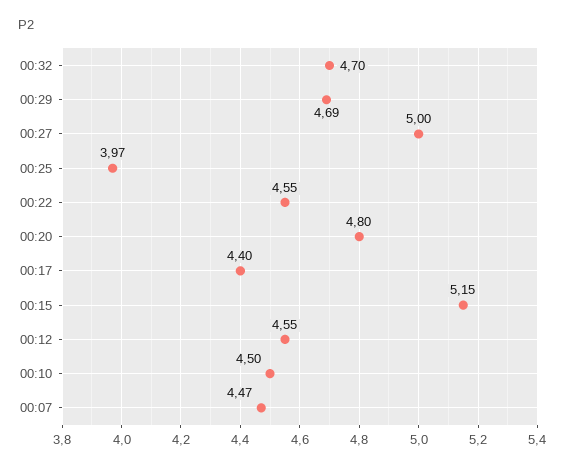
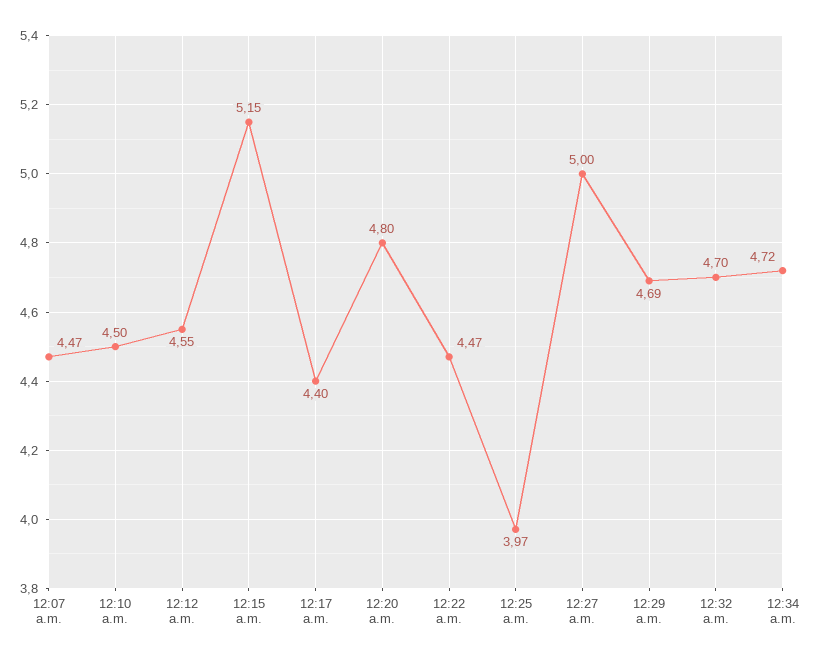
00:22: 4.55 -> 4.47
12:34 a.m.: none -> 4.72

